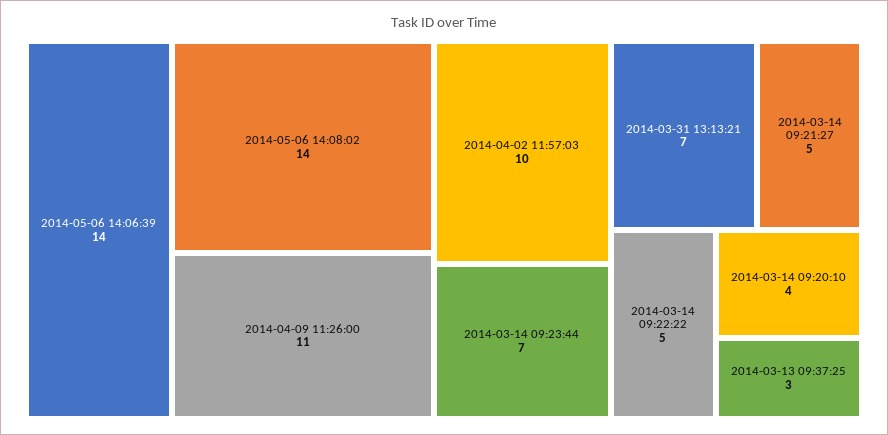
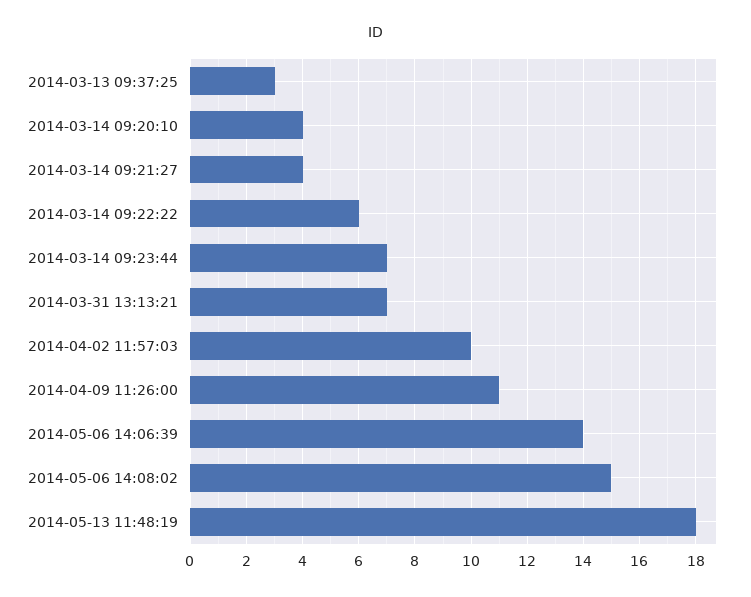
2014-05-06 14:08:02: 14 -> 15
2014-03-14 09:21:27: 5 -> 4
2014-03-14 09:22:22: 5 -> 6
2014-05-13 11:48:19: none -> 18

